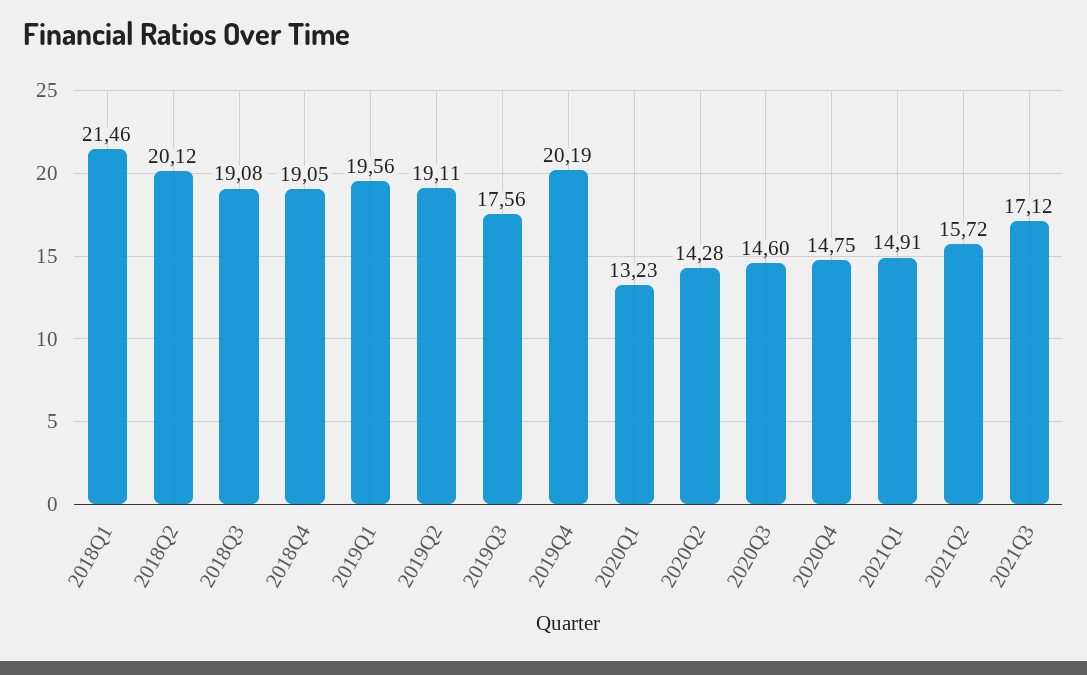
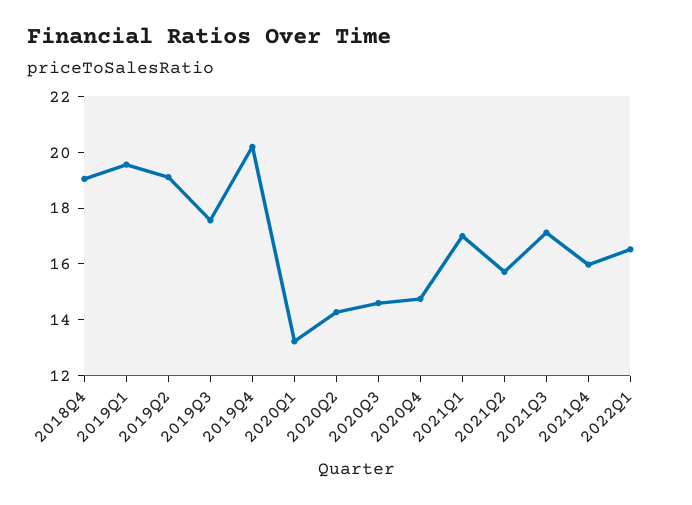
2018Q1: 21.46 -> none
2018Q2: 20.12 -> none
2018Q3: 19.08 -> none
2021Q1: 14.91 -> 17
2021Q4: none -> 16
2022Q1: none -> 16.5

